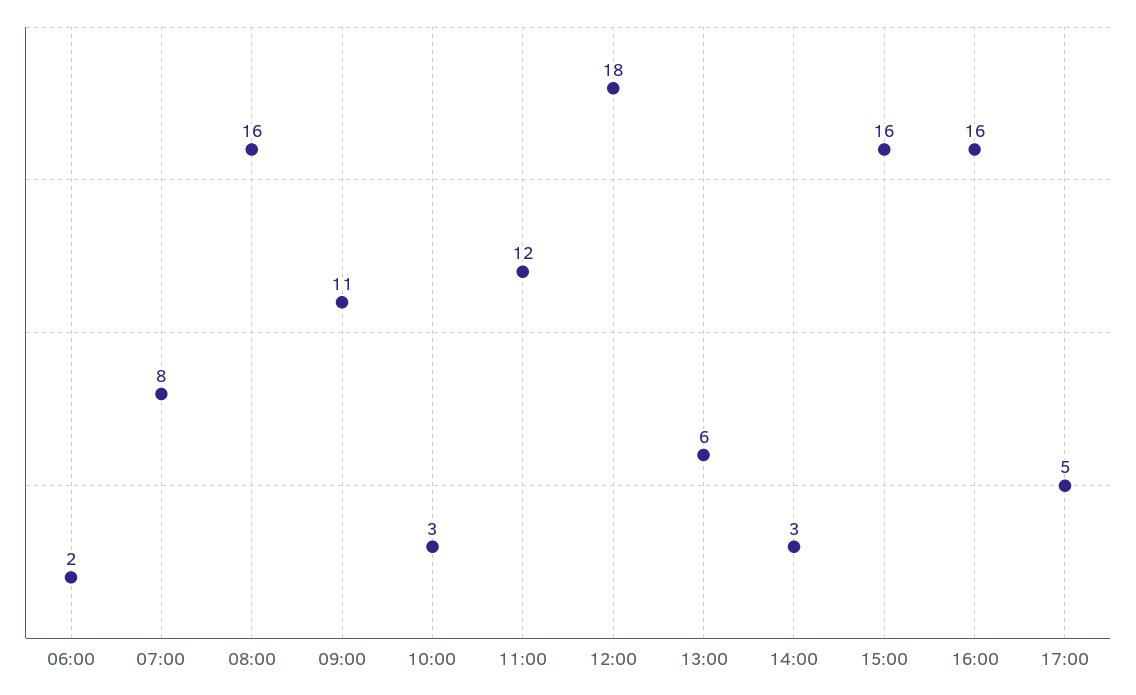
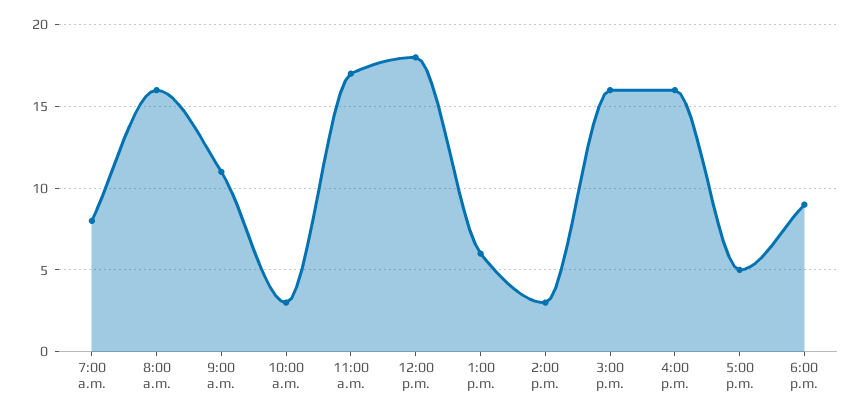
06:00: 2 -> none
11:00: 12 -> 17
6:00 p.m.: none -> 9

